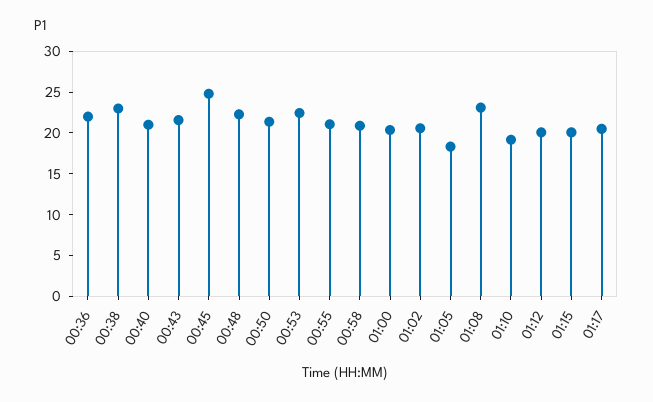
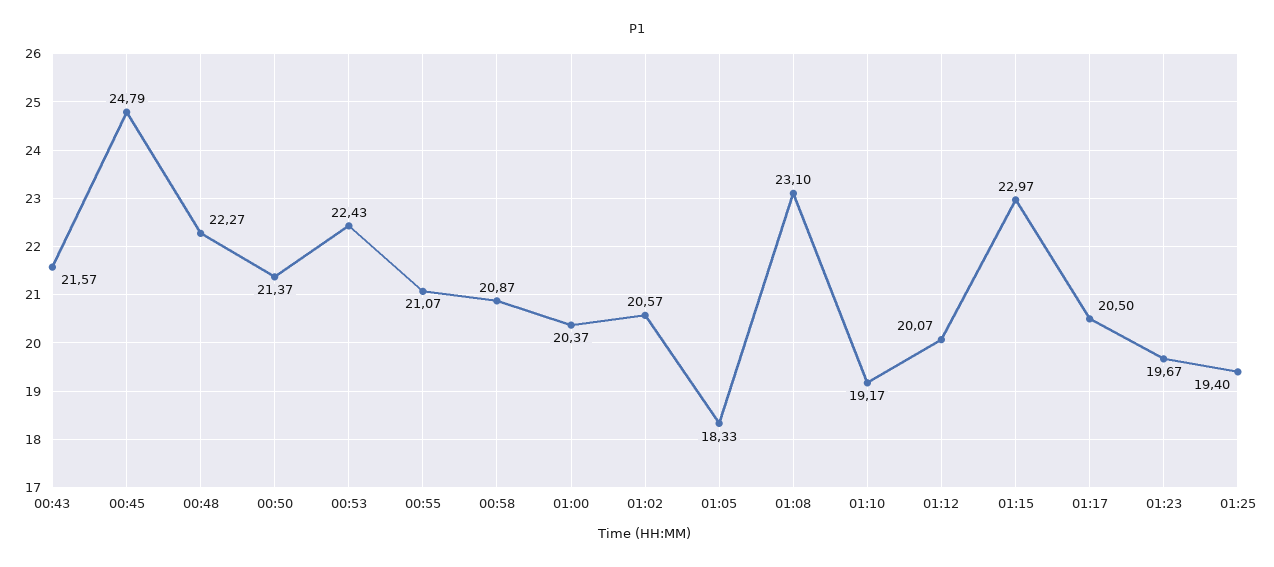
00:36: 22 -> none
00:38: 23 -> none
00:40: 21 -> none
01:15: 20 -> 22.97
01:23: none -> 19.67
01:25: none -> 19.4

